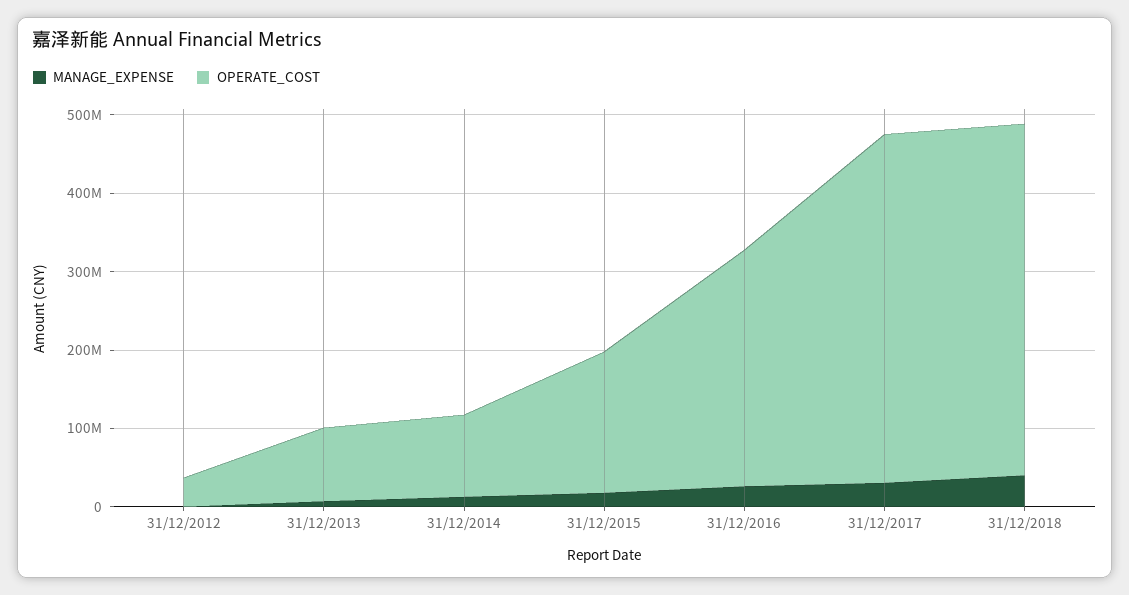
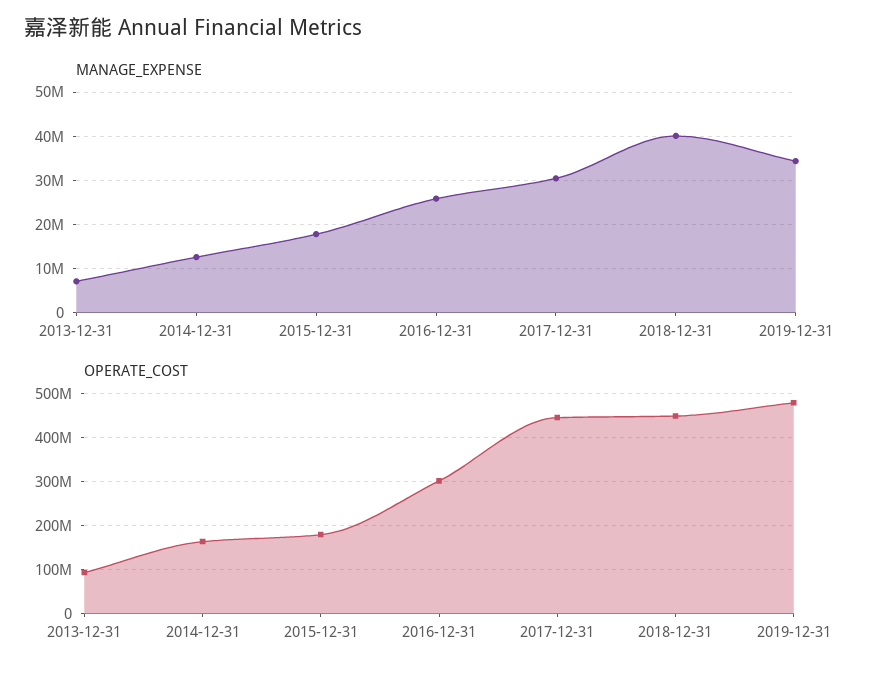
MANAGE_EXPENSE, 31/12/2012: 0 -> none
OPERATE_COST, 31/12/2012: 40000000 -> none
OPERATE_COST, 31/12/2014: 100000000 -> 160000000
MANAGE_EXPENSE, 2019-12-31: none -> 34000000
OPERATE_COST, 2019-12-31: none -> 480000000

